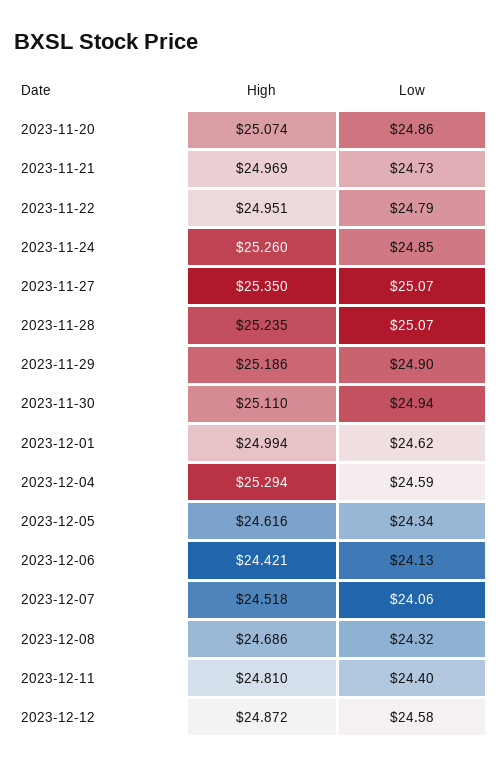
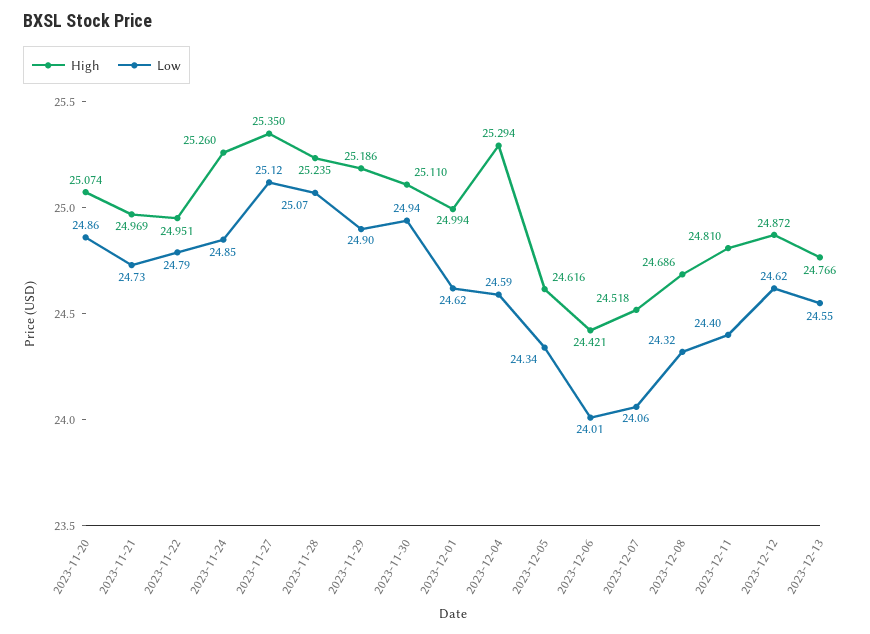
Low, 2023-11-27: 25.07 -> 25.12
Low, 2023-12-06: 24.13 -> 24.01
Low, 2023-12-12: 24.58 -> 24.62
High, 2023-12-13: none -> 24.766
Low, 2023-12-13: none -> 24.55

